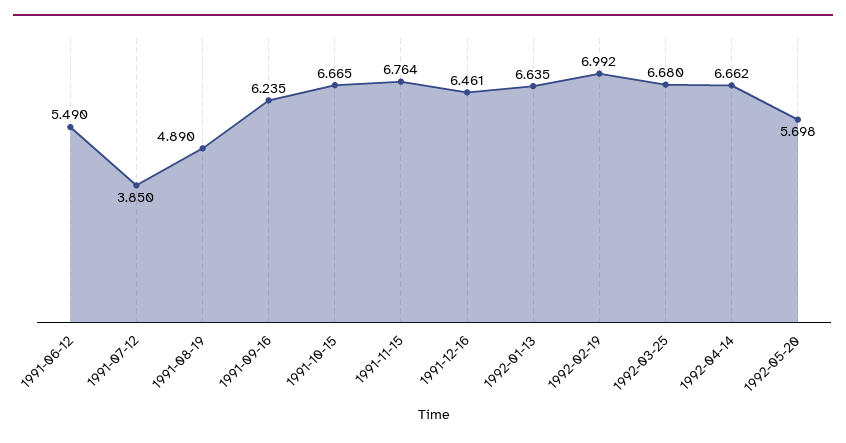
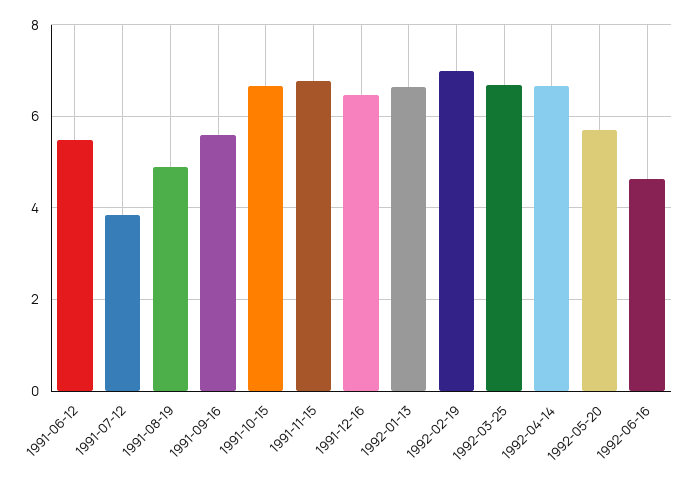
1991-09-16: 6.235 -> 5.6
1992-06-16: none -> 4.6

